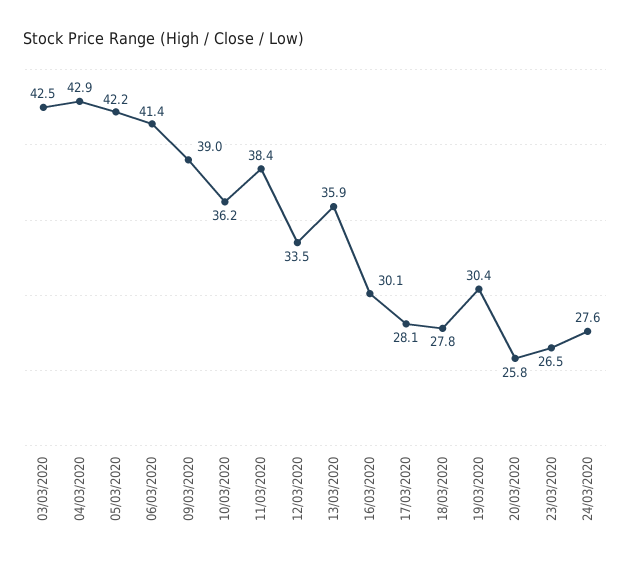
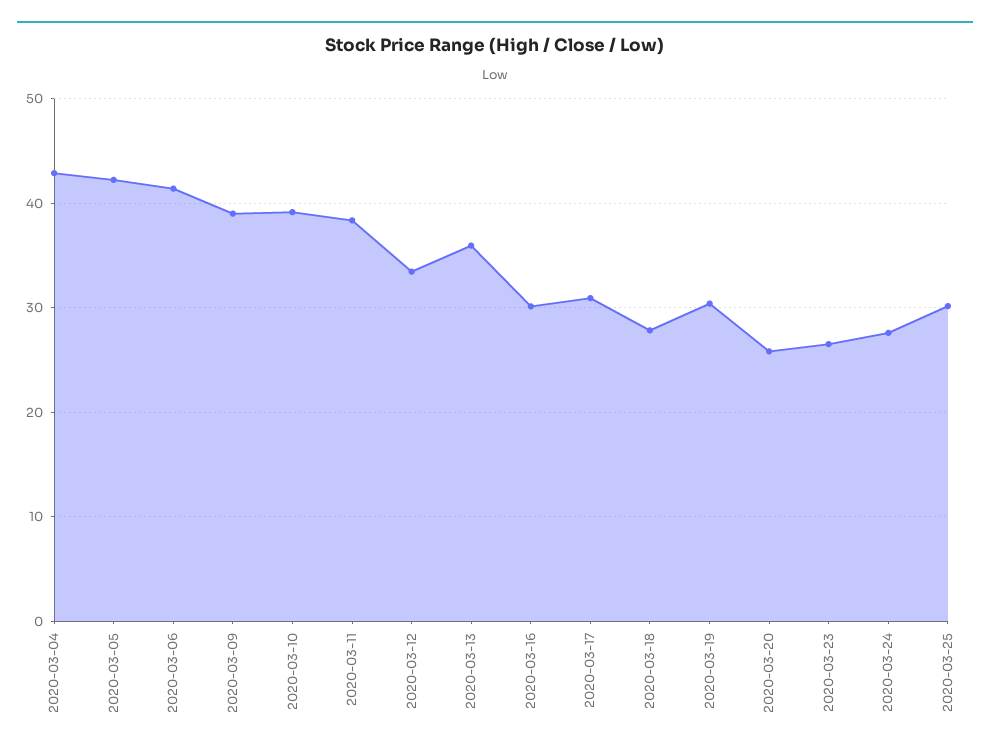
03/03/2020: 42.5 -> none
10/03/2020: 36.2 -> 39
17/03/2020: 28.1 -> 31
2020-03-25: none -> 30

